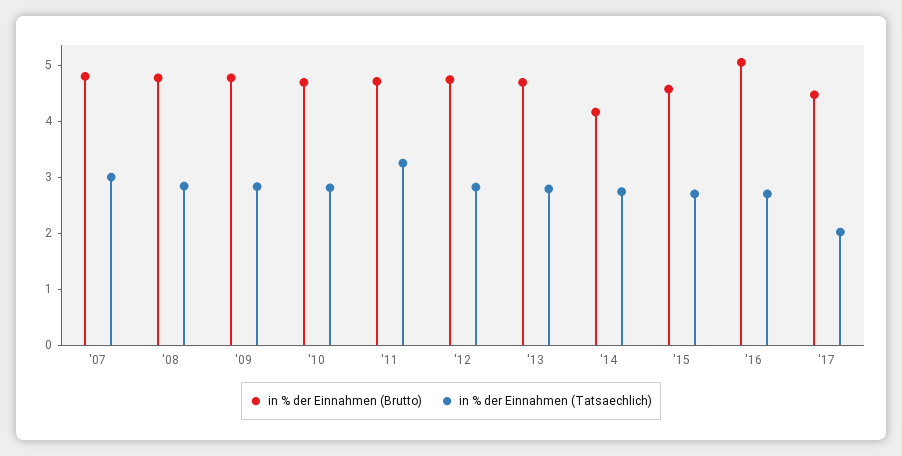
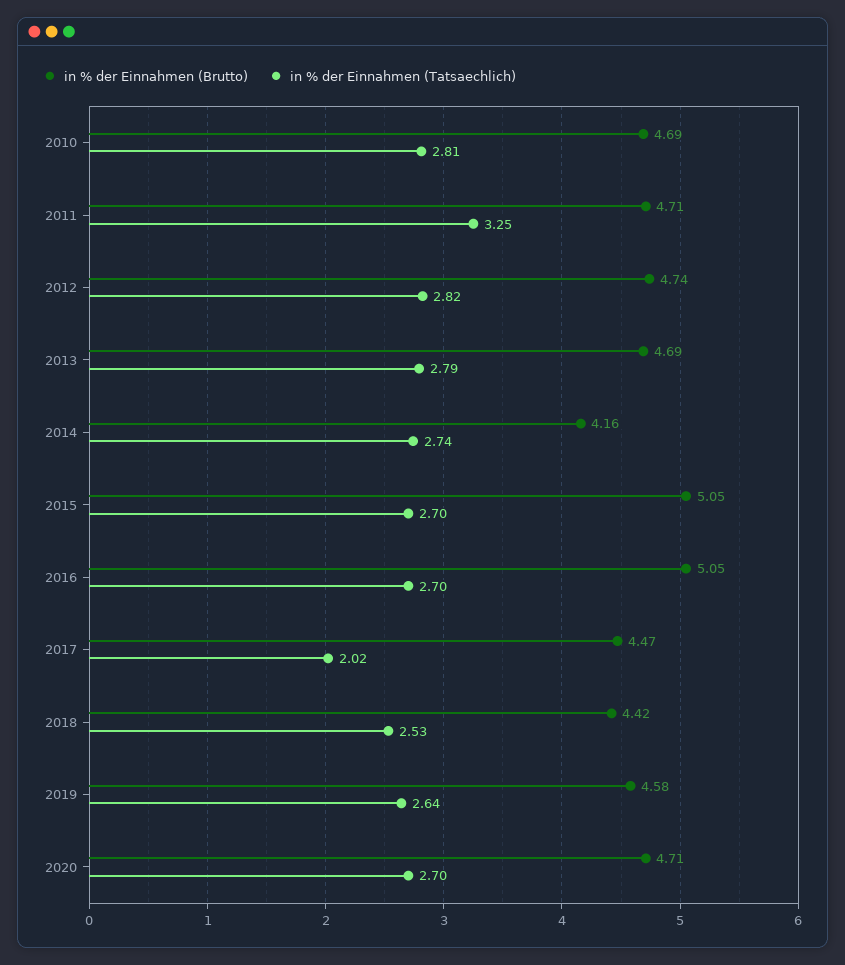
in % der Einnahmen (Brutto), '07: 4.8 -> none
in % der Einnahmen (Tatsaechlich), '07: 3 -> none
in % der Einnahmen (Brutto), '08: 4.8 -> none
in % der Einnahmen (Tatsaechlich), '08: 2.8 -> none
in % der Einnahmen (Brutto), '09: 4.8 -> none
in % der Einnahmen (Tatsaechlich), '09: 2.8 -> none
in % der Einnahmen (Brutto), '15: 4.6 -> 5.05
in % der Einnahmen (Brutto), 2018: none -> 4.42
in % der Einnahmen (Tatsaechlich), 2018: none -> 2.53
in % der Einnahmen (Brutto), 2019: none -> 4.58
in % der Einnahmen (Tatsaechlich), 2019: none -> 2.64
in % der Einnahmen (Brutto), 2020: none -> 4.71
in % der Einnahmen (Tatsaechlich), 2020: none -> 2.7

